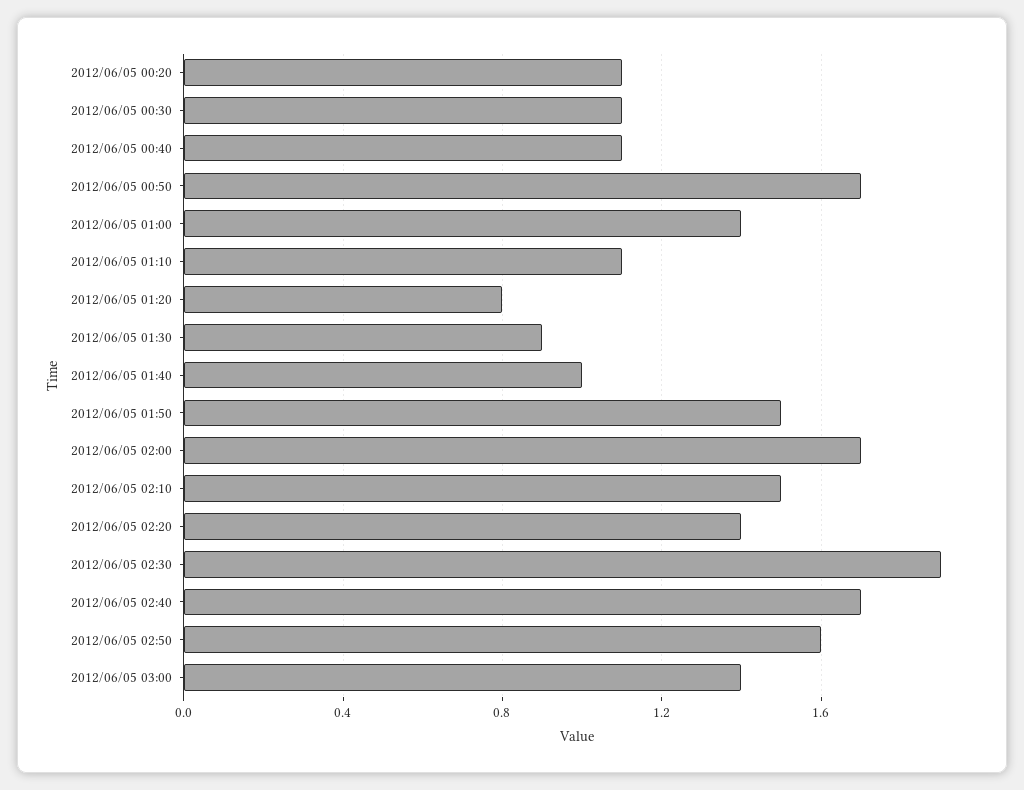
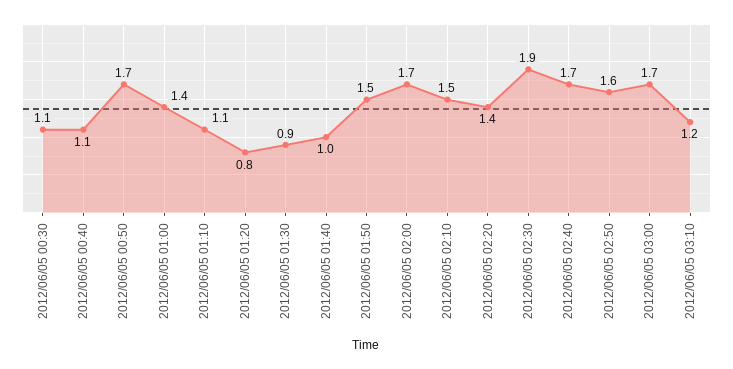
2012/06/05 00:20: 1.1 -> none
2012/06/05 03:00: 1.4 -> 1.7
2012/06/05 03:10: none -> 1.2

